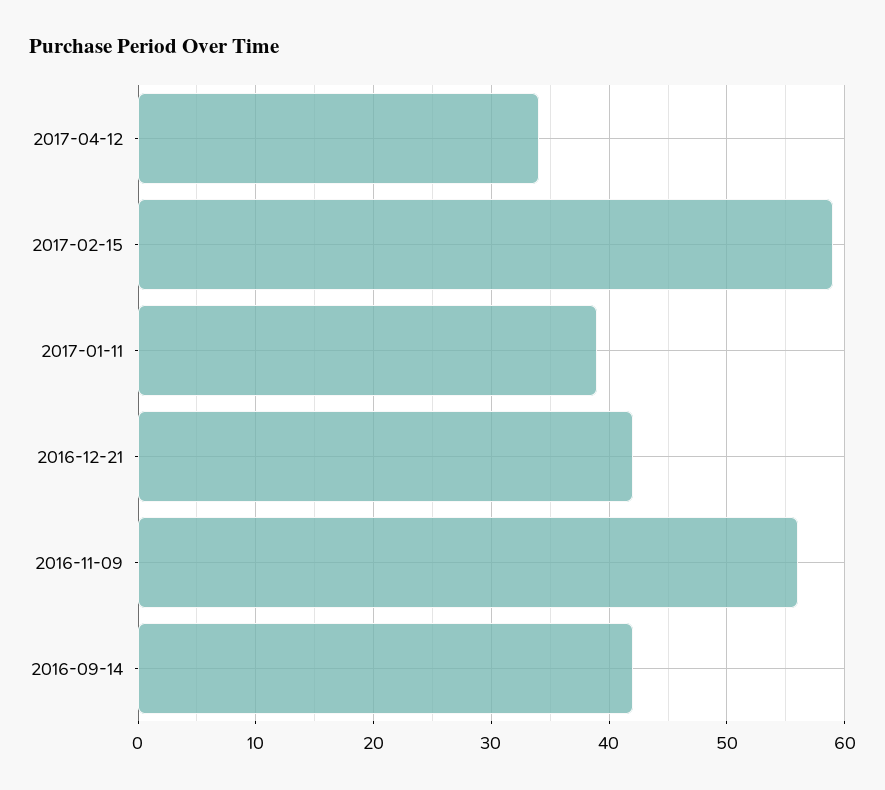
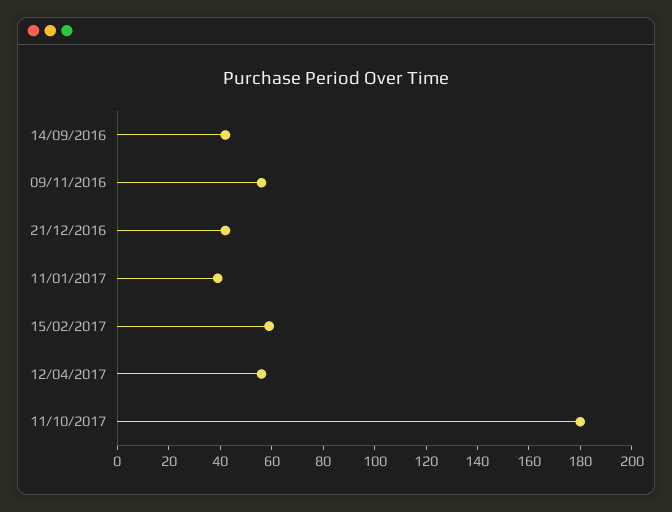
2017-04-12: 34 -> 55
11/10/2017: none -> 180

